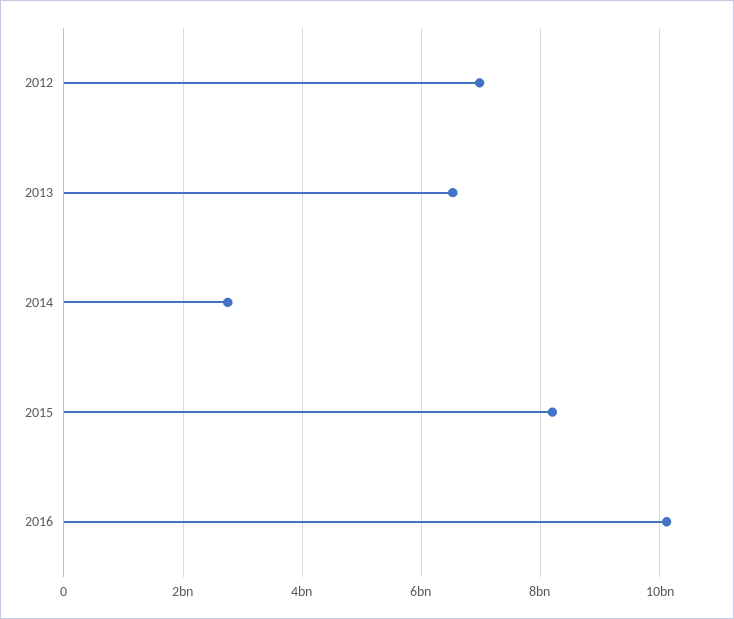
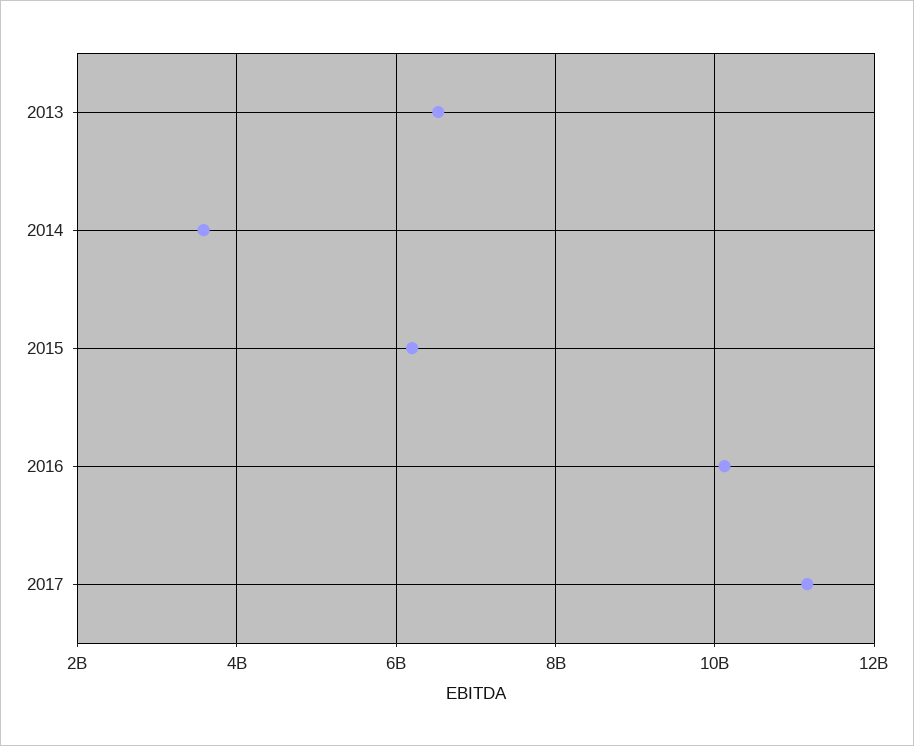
2012: 7000000000 -> none
2014: 2800000000 -> 3600000000
2015: 8200000000 -> 6200000000
2017: none -> 11200000000

